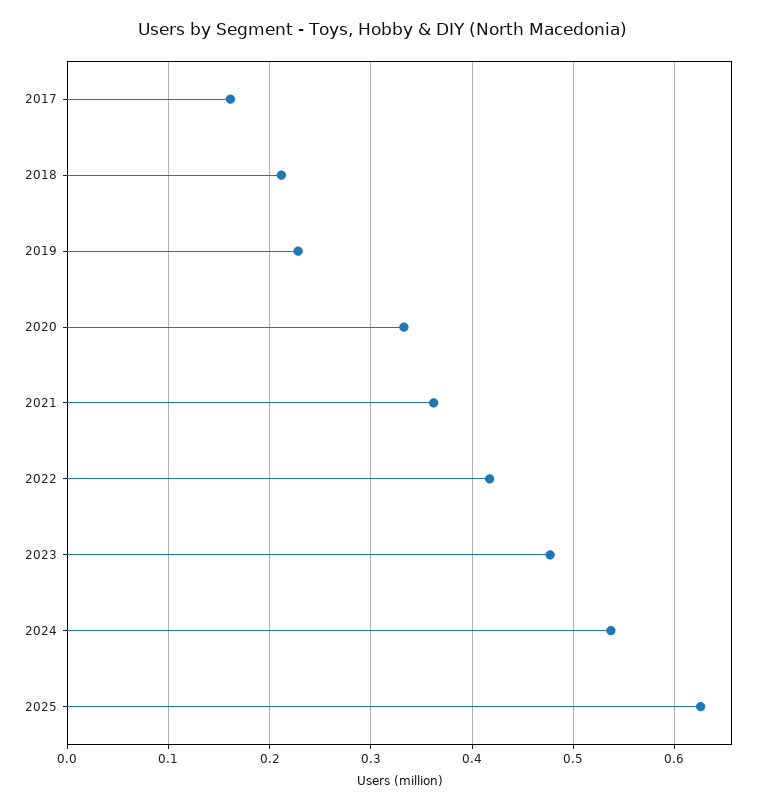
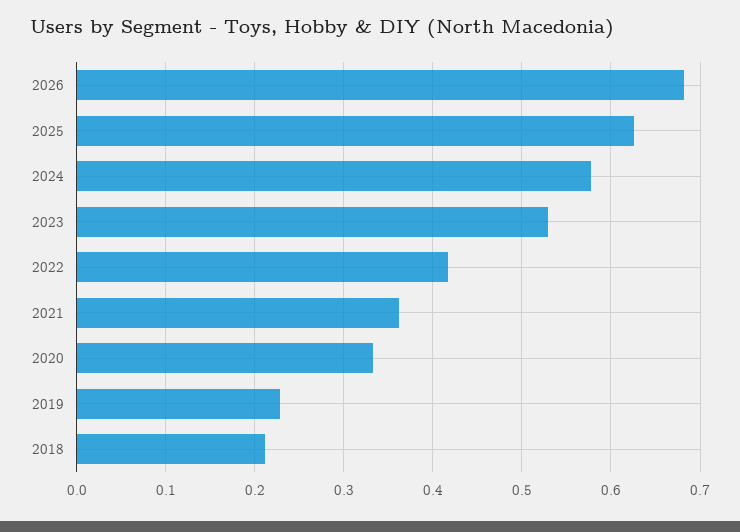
2017: 0.16 -> none
2023: 0.48 -> 0.53
2024: 0.54 -> 0.58
2026: none -> 0.68

